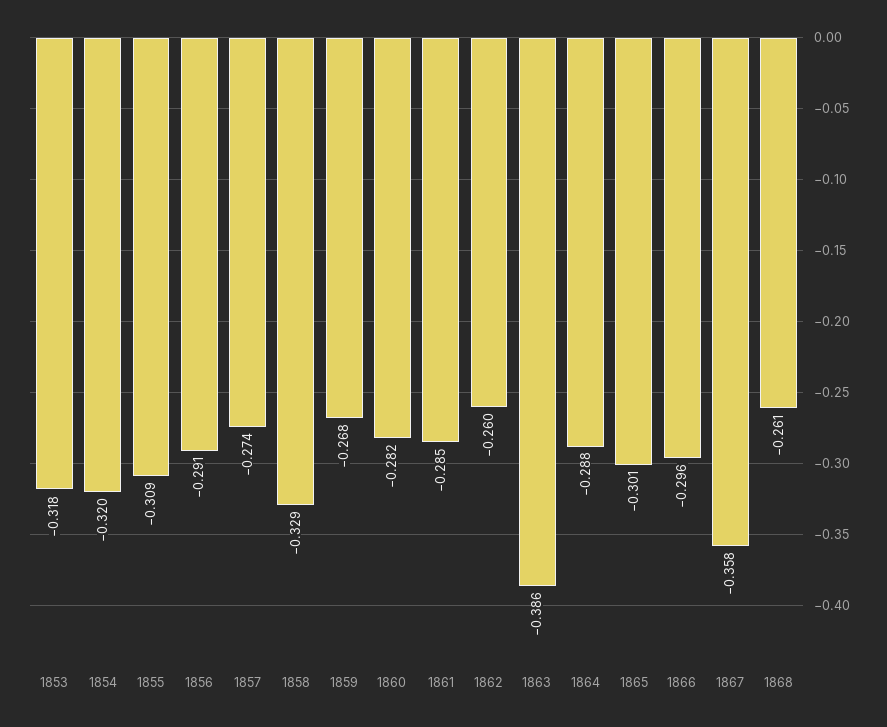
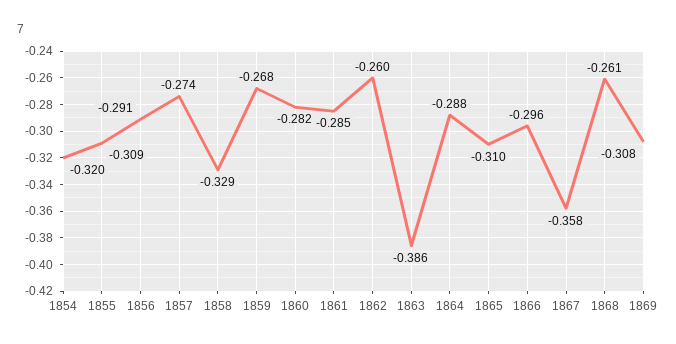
1853: -0.318 -> none
1865: -0.301 -> -0.31
1869: none -> -0.308

